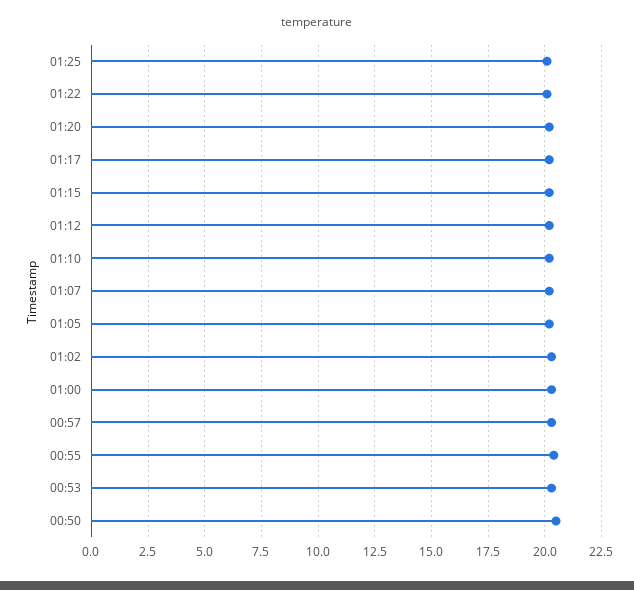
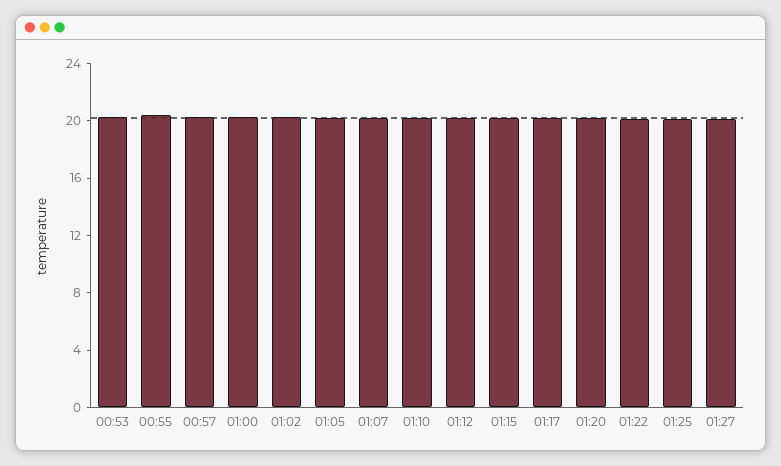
00:50: 20.5 -> none
01:27: none -> 20

